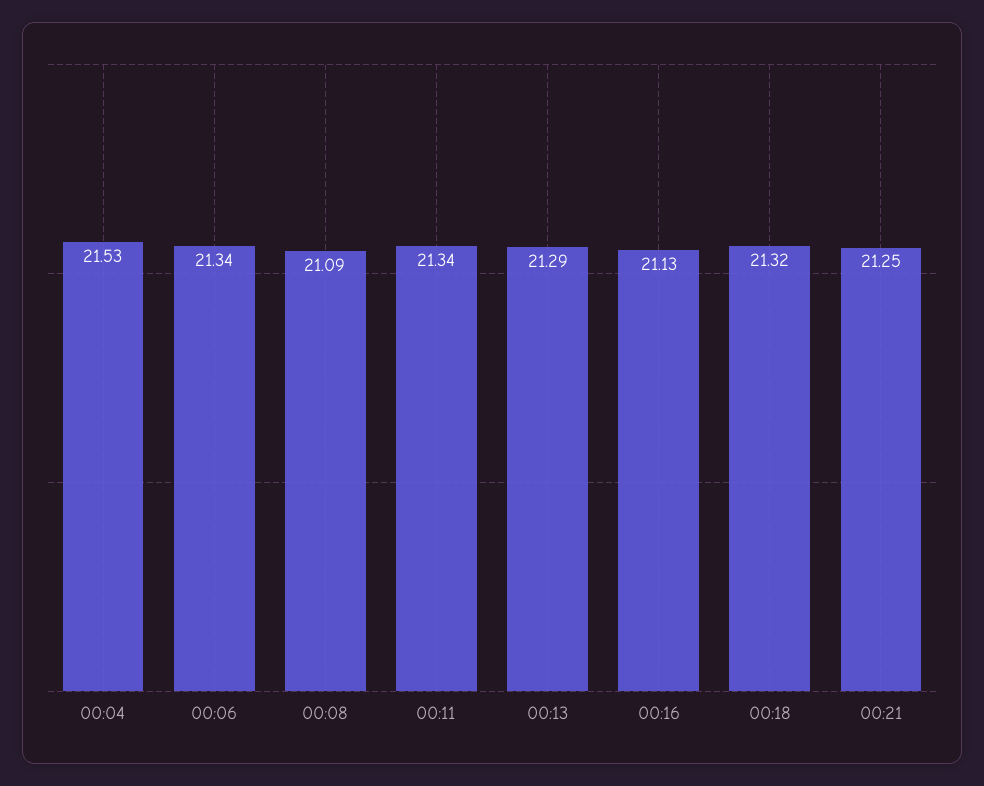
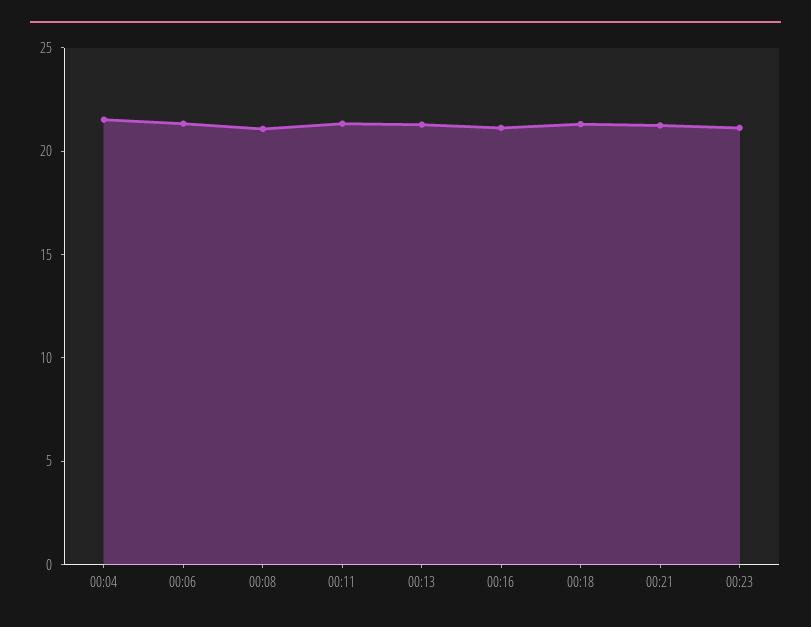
00:23: none -> 21

